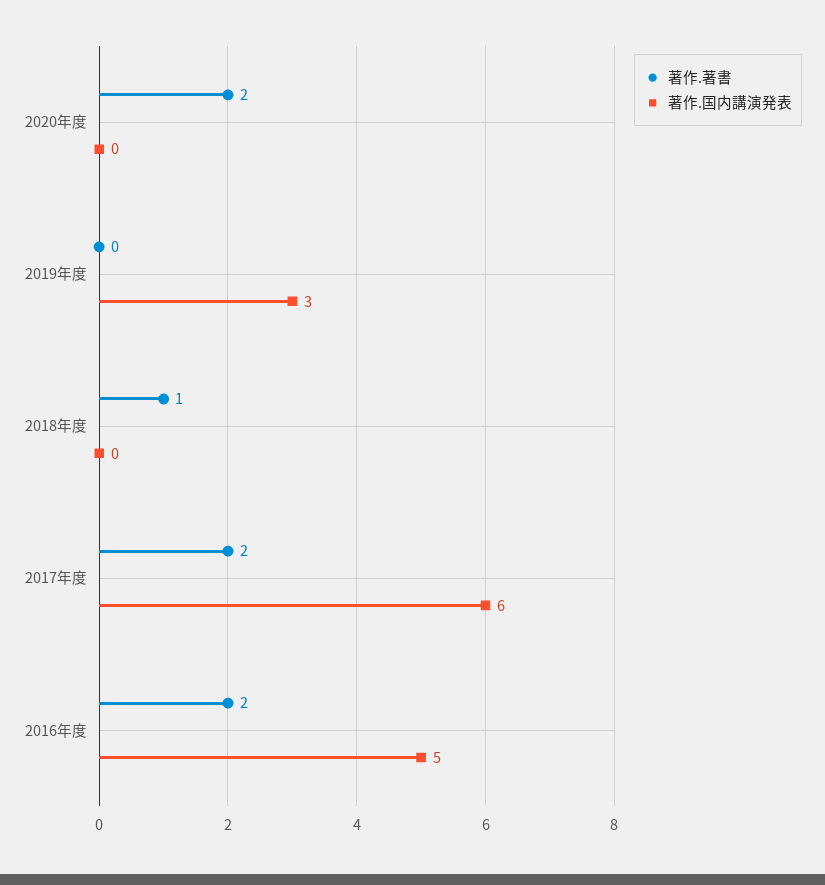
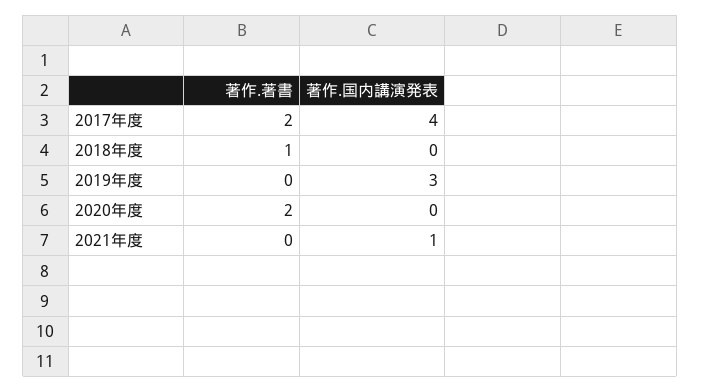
著作.国内講演発表, 2017年度: 6 -> 4
著作.著書, 2016年度: 2 -> none
著作.国内講演発表, 2016年度: 5 -> none
著作.著書, 2021年度: none -> 0
著作.国内講演発表, 2021年度: none -> 1

